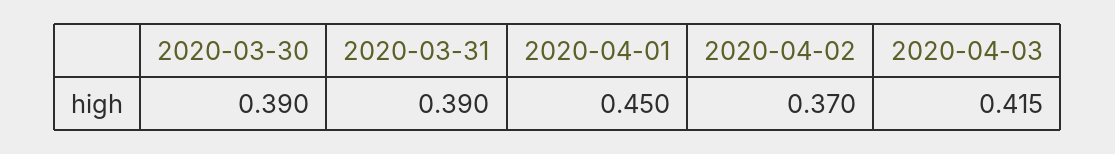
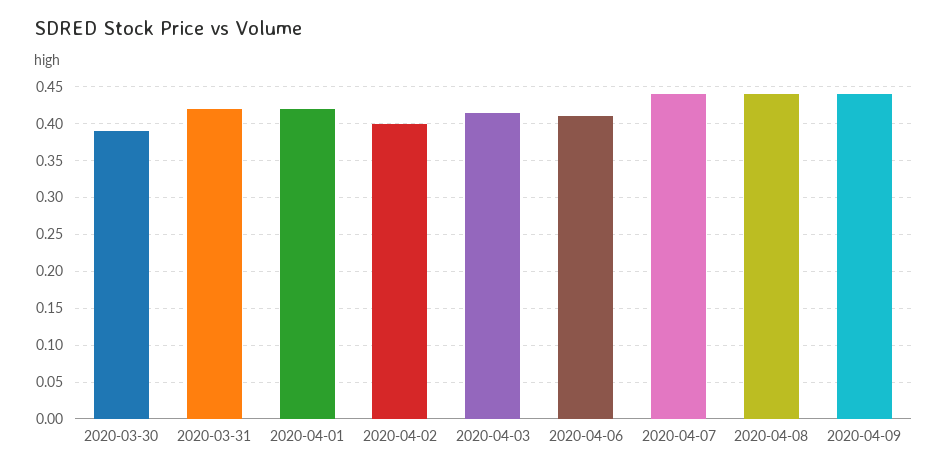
2020-03-31: 0.39 -> 0.42
2020-04-01: 0.45 -> 0.42
2020-04-02: 0.37 -> 0.4
2020-04-06: none -> 0.41
2020-04-07: none -> 0.44
2020-04-08: none -> 0.44
2020-04-09: none -> 0.44

